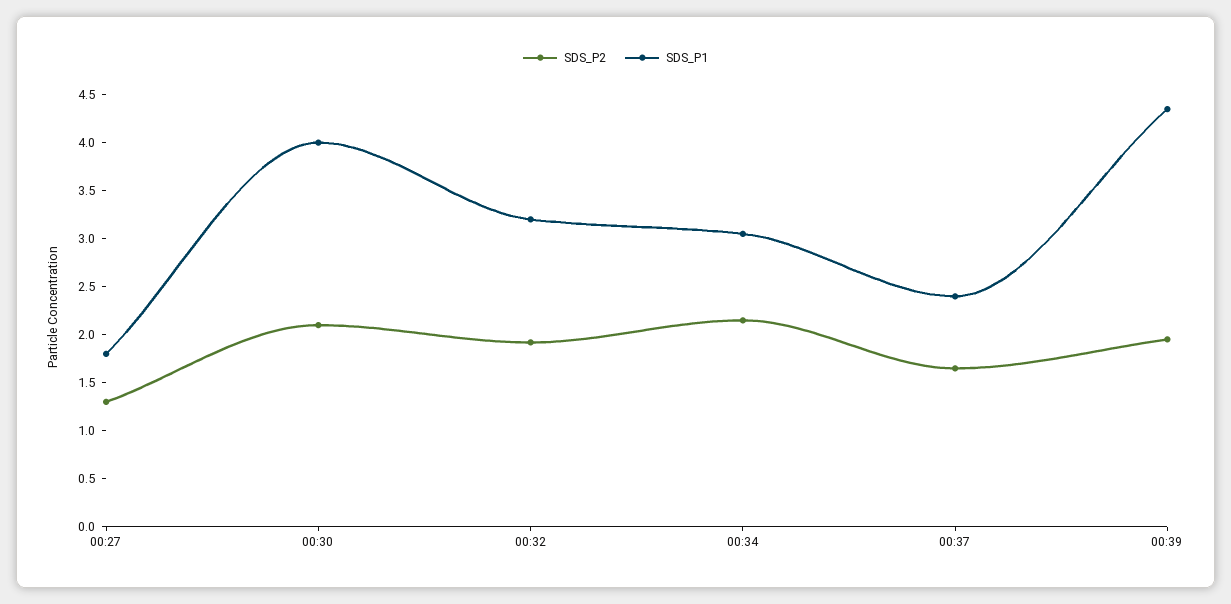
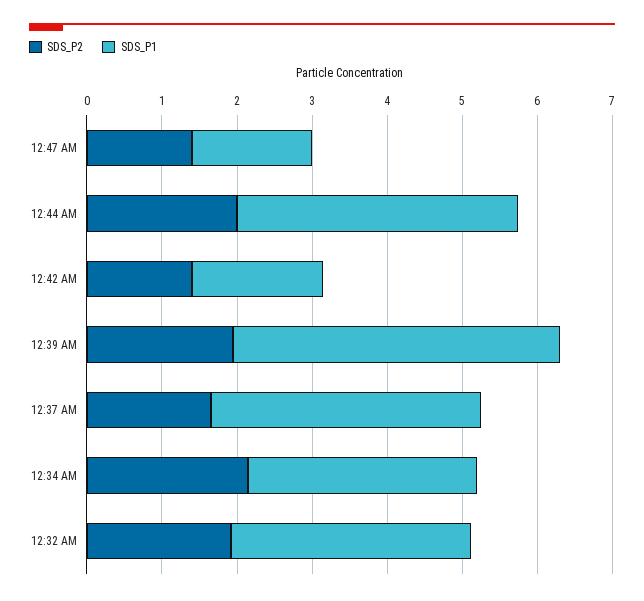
SDS_P2, 00:27: 1.3 -> none
SDS_P1, 00:27: 1.8 -> none
SDS_P2, 00:30: 2.1 -> none
SDS_P1, 00:30: 4 -> none
SDS_P1, 00:37: 2.4 -> 3.6
SDS_P2, 12:47 AM: none -> 1.4
SDS_P1, 12:47 AM: none -> 1.6
SDS_P2, 12:44 AM: none -> 2
SDS_P1, 12:44 AM: none -> 3.8
SDS_P2, 12:42 AM: none -> 1.4
SDS_P1, 12:42 AM: none -> 1.8

